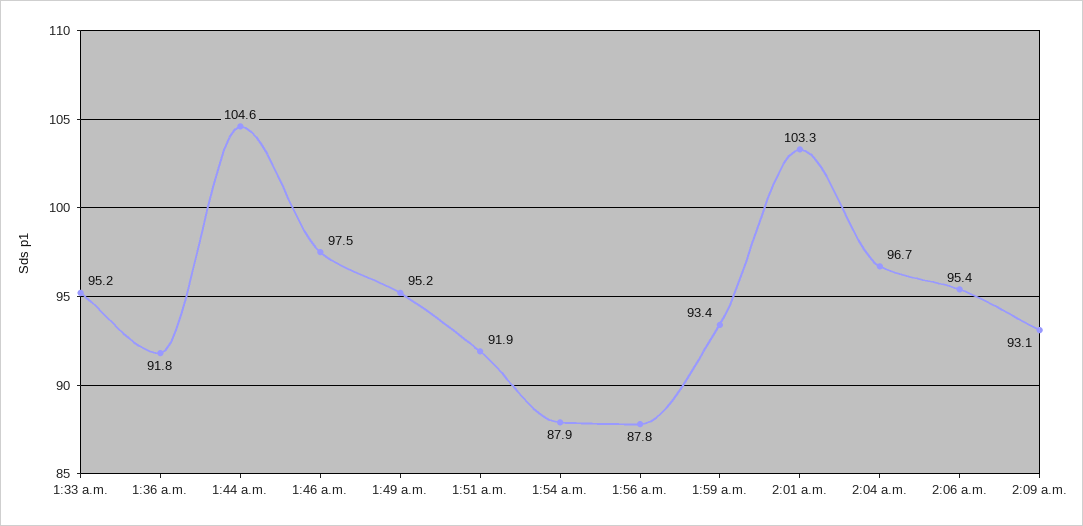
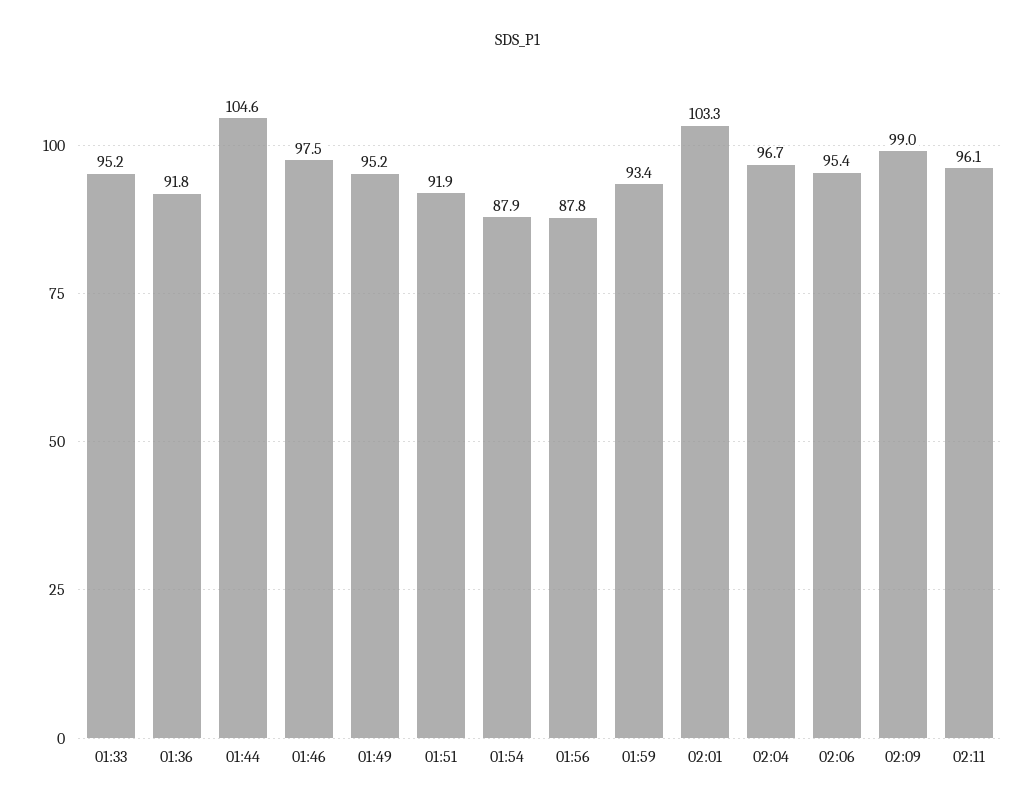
2:09 a.m.: 93.1 -> 99
02:11: none -> 96.1

